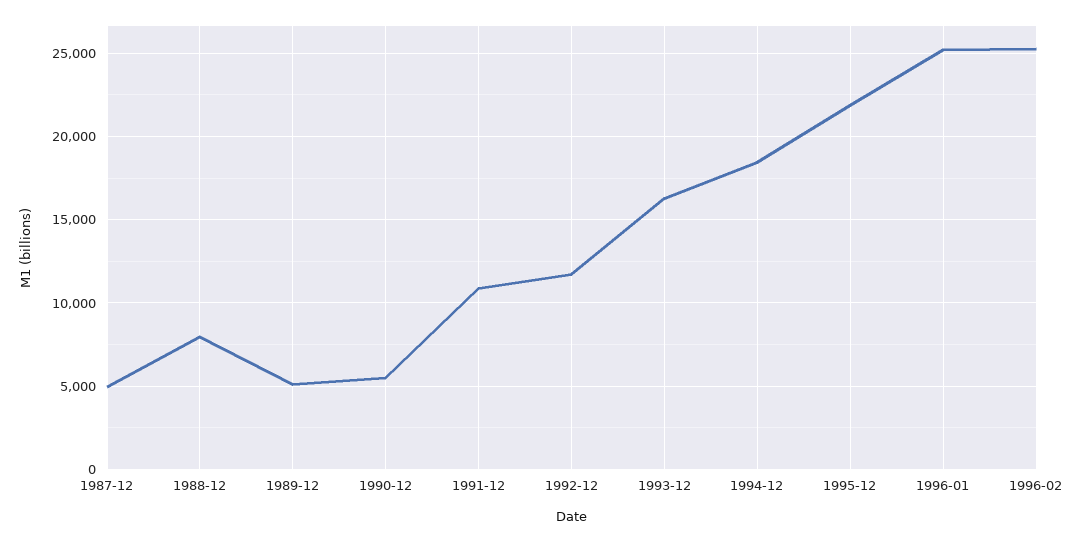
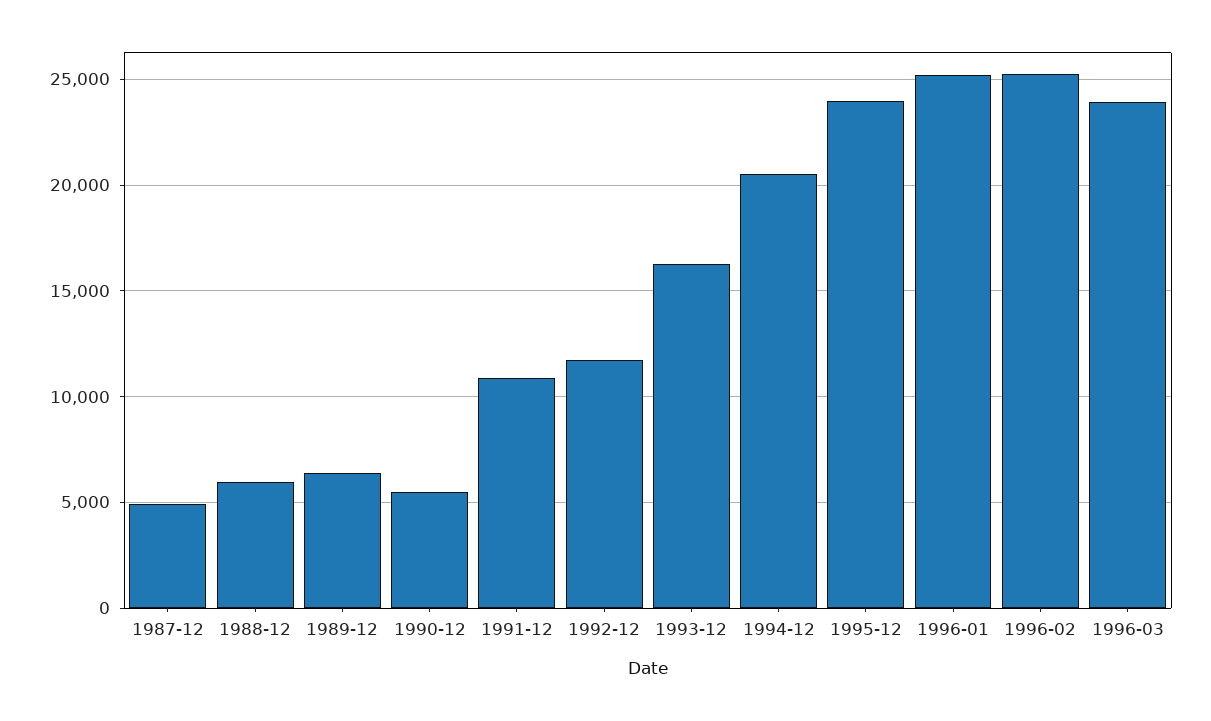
1988-12: 8000 -> 6000
1989-12: 5000 -> 6500
1994-12: 18500 -> 20500
1995-12: 22000 -> 24000
1996-03: none -> 24000

